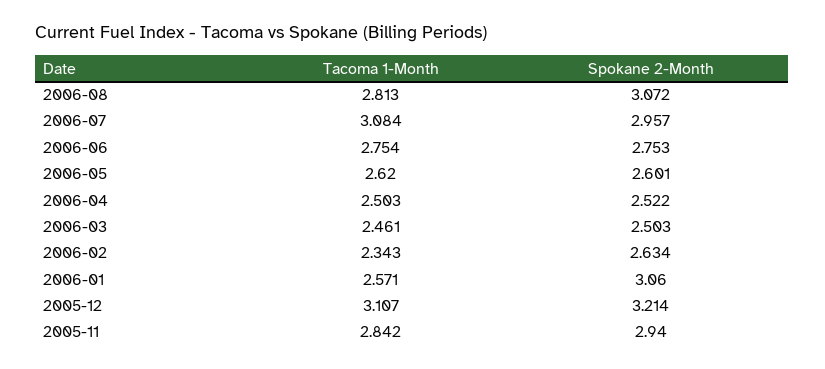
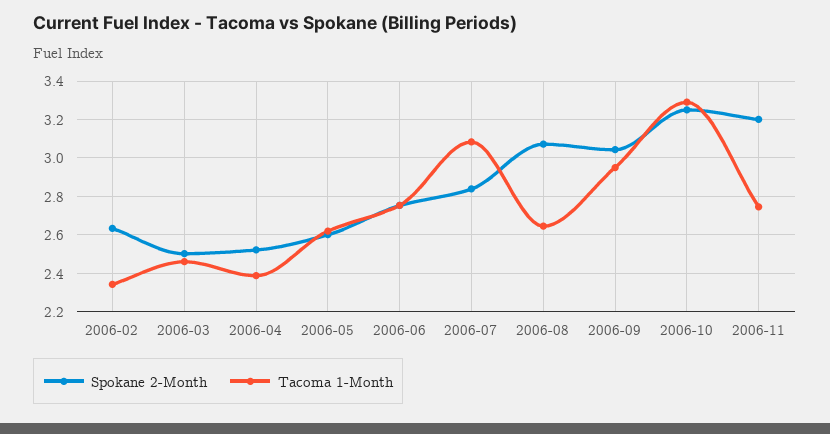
Tacoma 1-Month, 2006-08: 2.813 -> 2.65
Spokane 2-Month, 2006-07: 2.957 -> 2.85
Tacoma 1-Month, 2006-04: 2.503 -> 2.4
Tacoma 1-Month, 2006-01: 2.571 -> none
Spokane 2-Month, 2006-01: 3.06 -> none
Tacoma 1-Month, 2005-12: 3.107 -> none
Spokane 2-Month, 2005-12: 3.214 -> none
Tacoma 1-Month, 2005-11: 2.842 -> none
Spokane 2-Month, 2005-11: 2.94 -> none
Spokane 2-Month, 2006-09: none -> 3.05
Tacoma 1-Month, 2006-09: none -> 2.95
Spokane 2-Month, 2006-10: none -> 3.25
Tacoma 1-Month, 2006-10: none -> 3.3
Spokane 2-Month, 2006-11: none -> 3.2
Tacoma 1-Month, 2006-11: none -> 2.75

